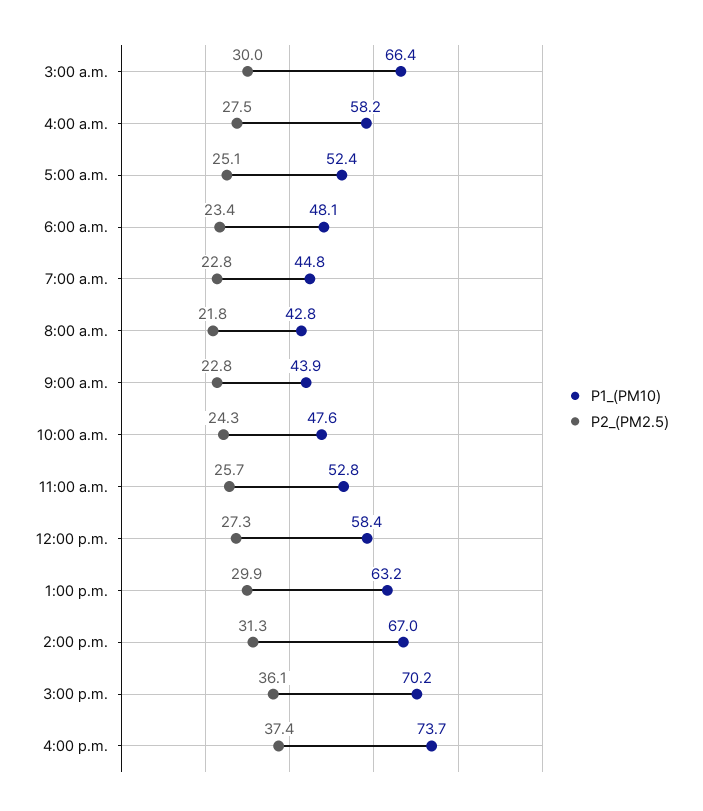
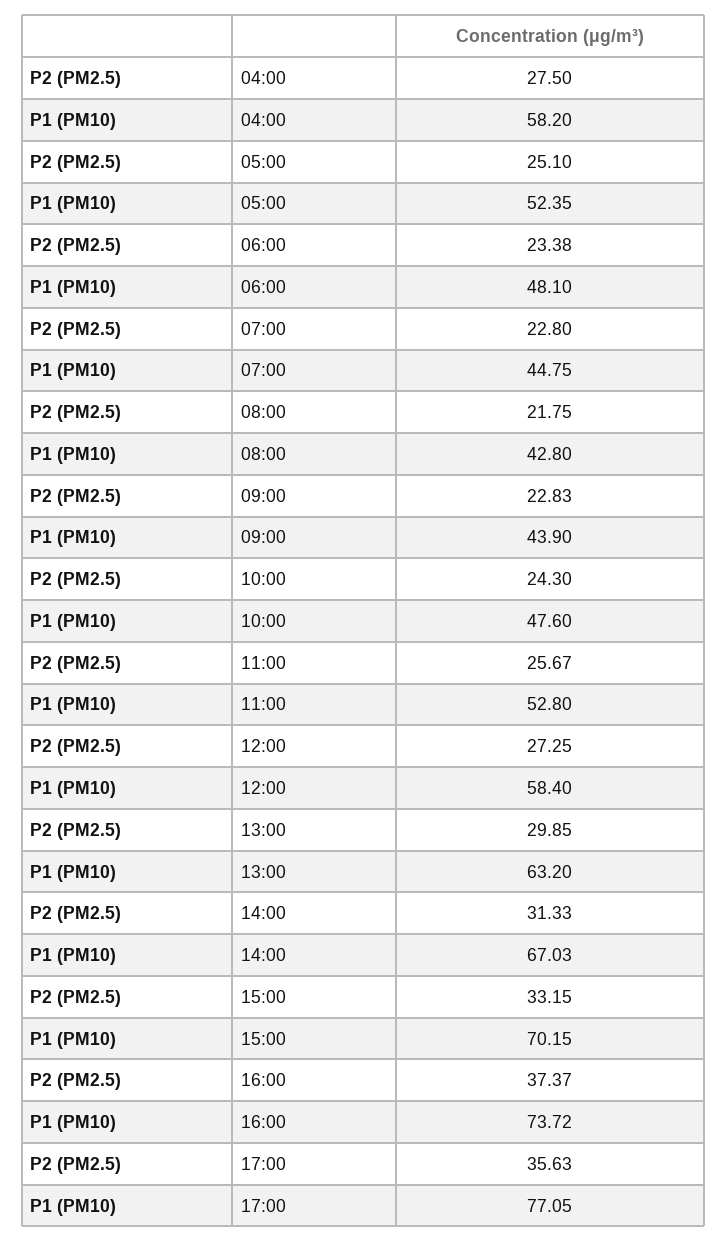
P1_(PM10), 3:00 a.m.: 66.4 -> none
P2_(PM2.5), 3:00 a.m.: 30 -> none
P2_(PM2.5), 3:00 p.m.: 36.1 -> 33.15
P2_(PM2.5), 17:00: none -> 35.63
P1_(PM10), 17:00: none -> 77.05

